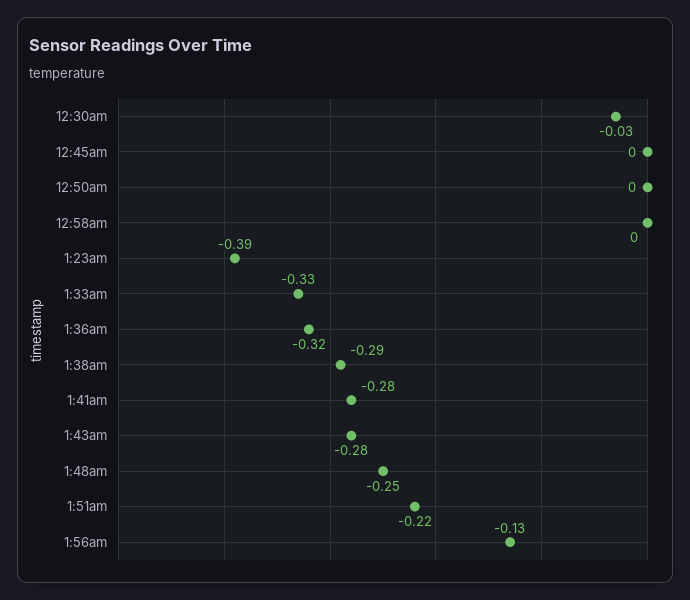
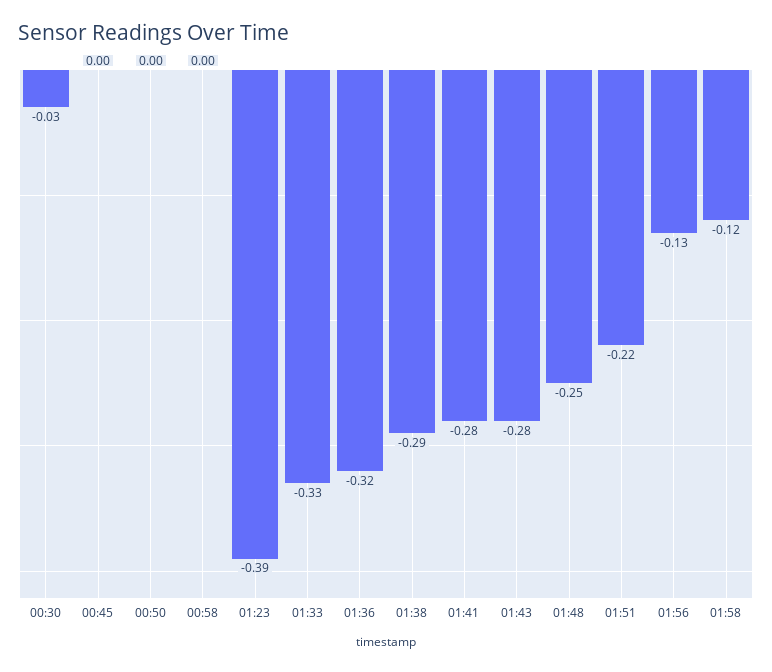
01:58: none -> -0.12

